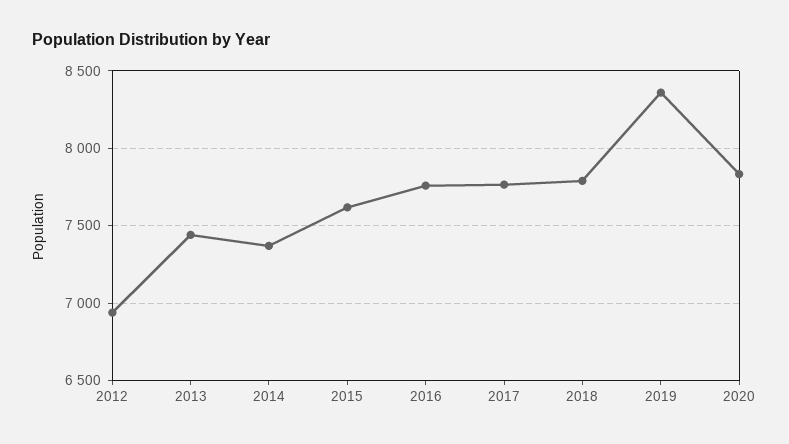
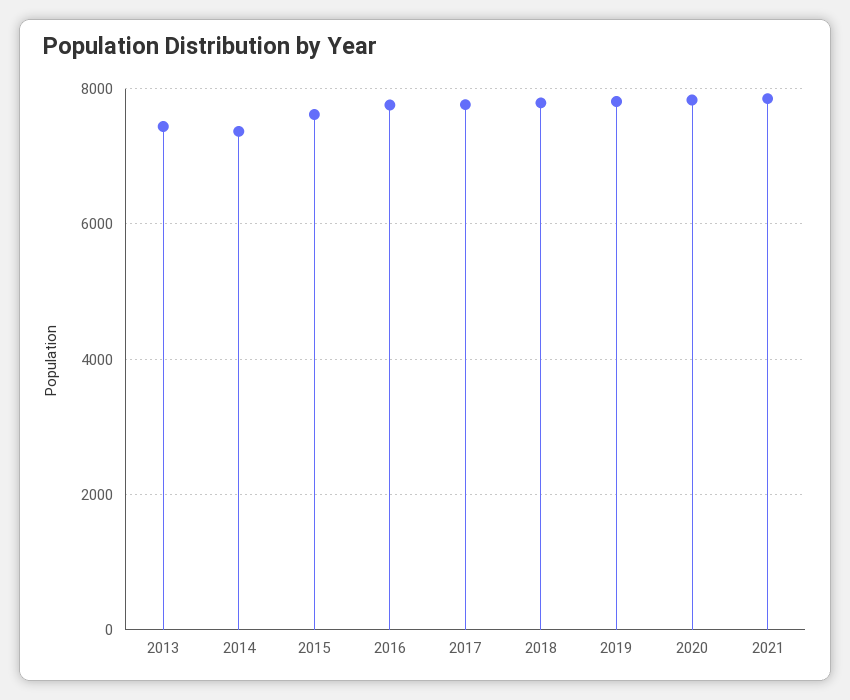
2012: 6950 -> none
2019: 8350 -> 7800
2021: none -> 7800

